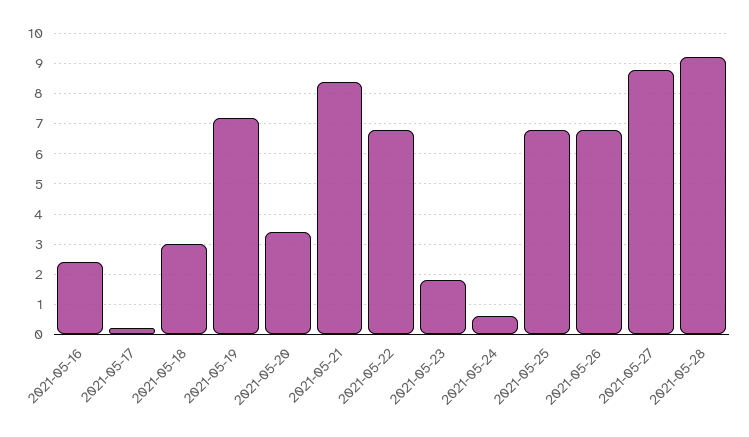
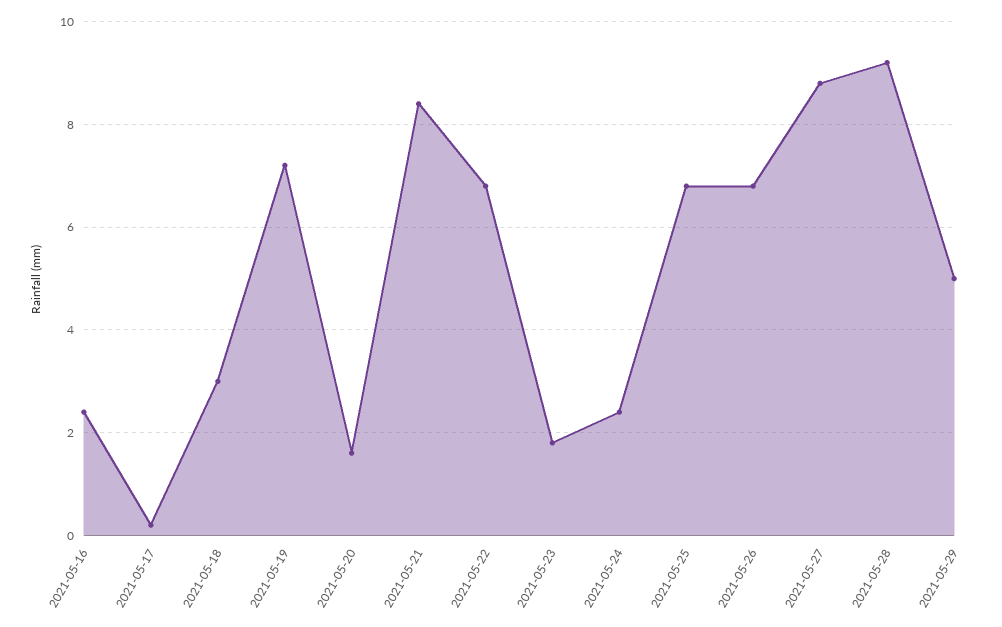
2021-05-20: 3.5 -> 1.5
2021-05-24: 0.5 -> 2.5
2021-05-29: none -> 5

